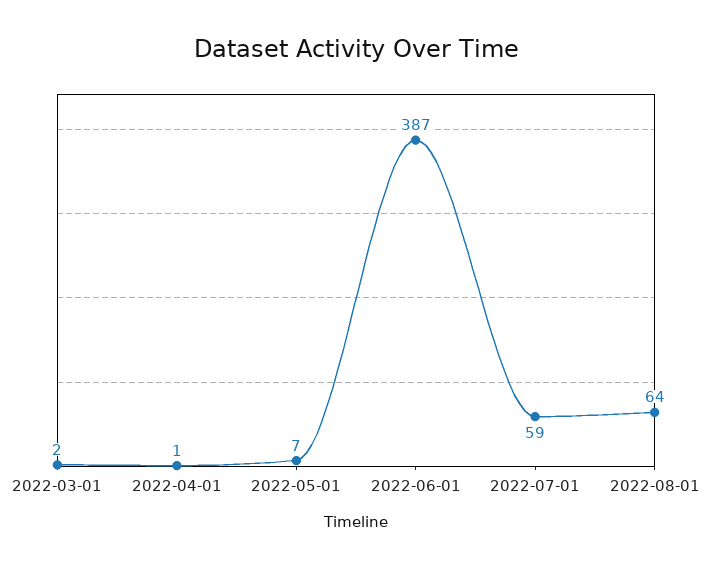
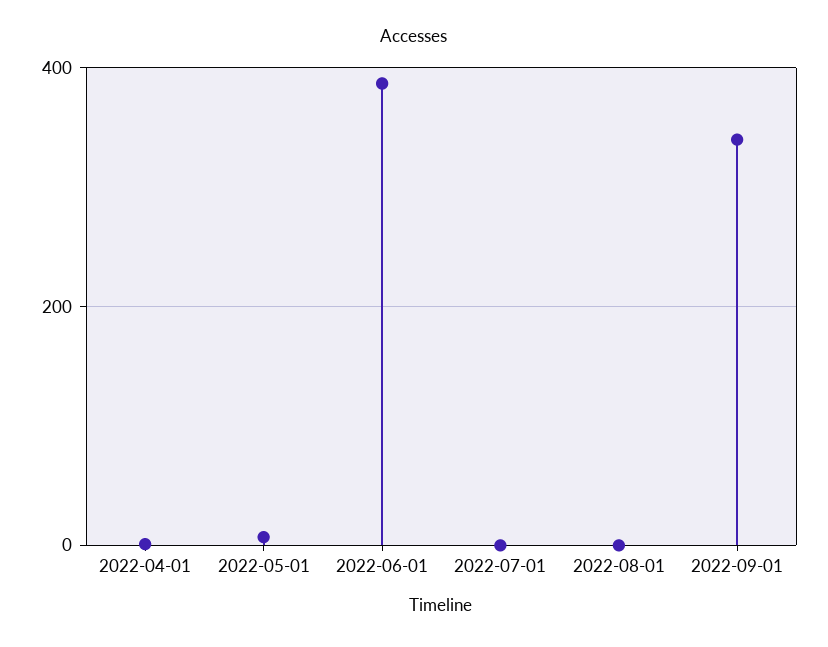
2022-03-01: 2 -> none
2022-07-01: 59 -> 0
2022-08-01: 64 -> 0
2022-09-01: none -> 340

